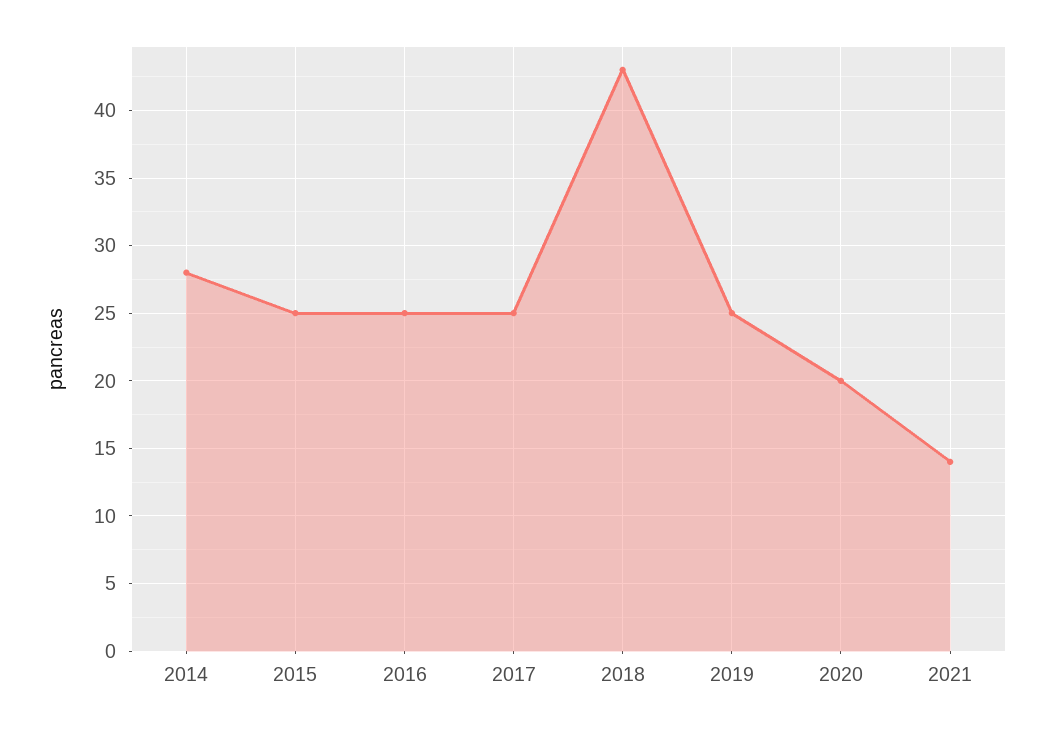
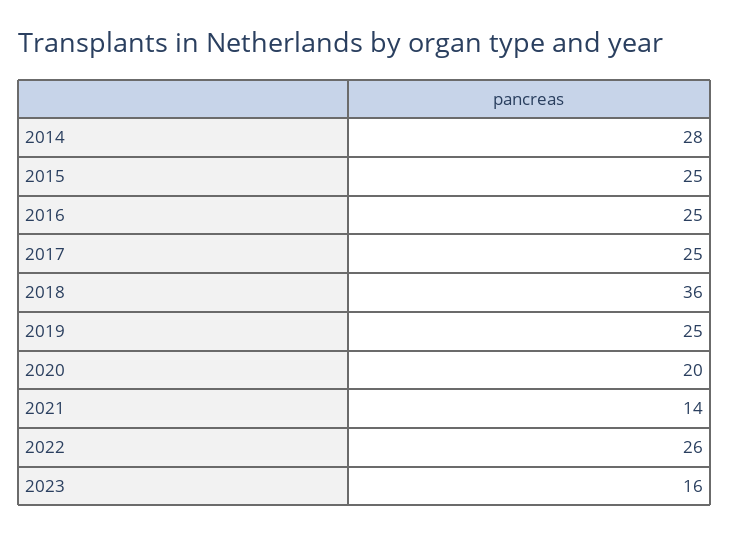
2018: 43 -> 36
2022: none -> 26
2023: none -> 16

